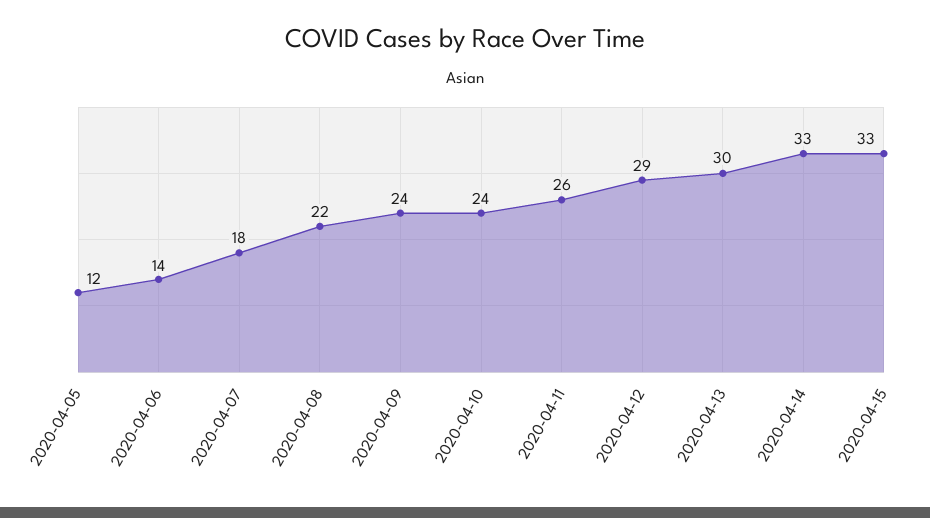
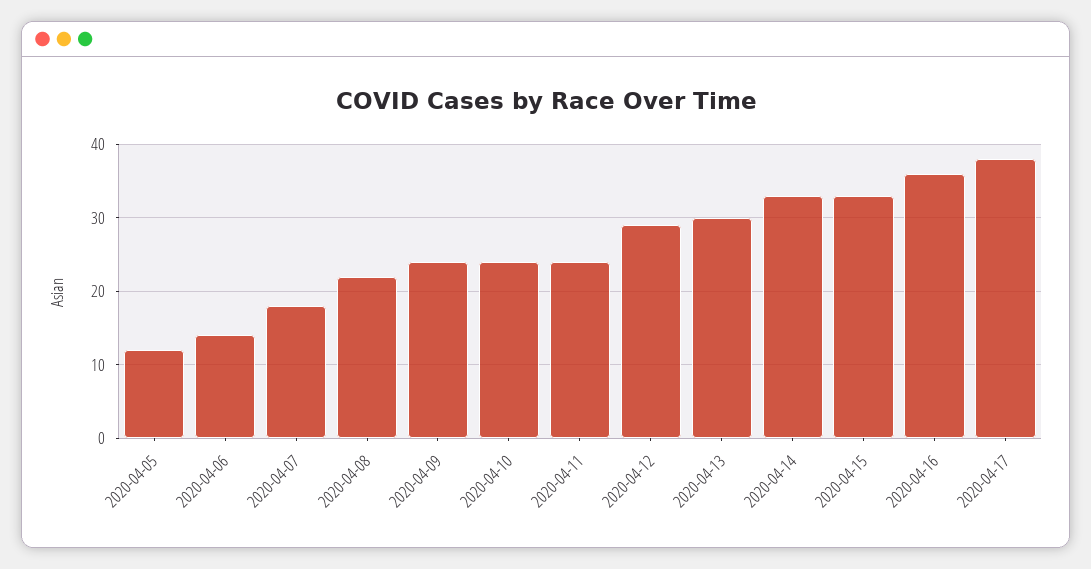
2020-04-11: 26 -> 24
2020-04-16: none -> 36
2020-04-17: none -> 38

